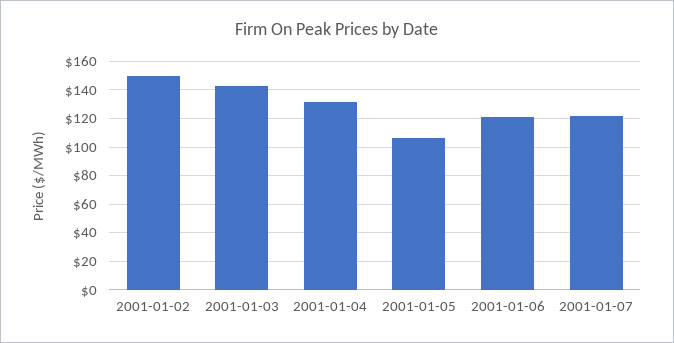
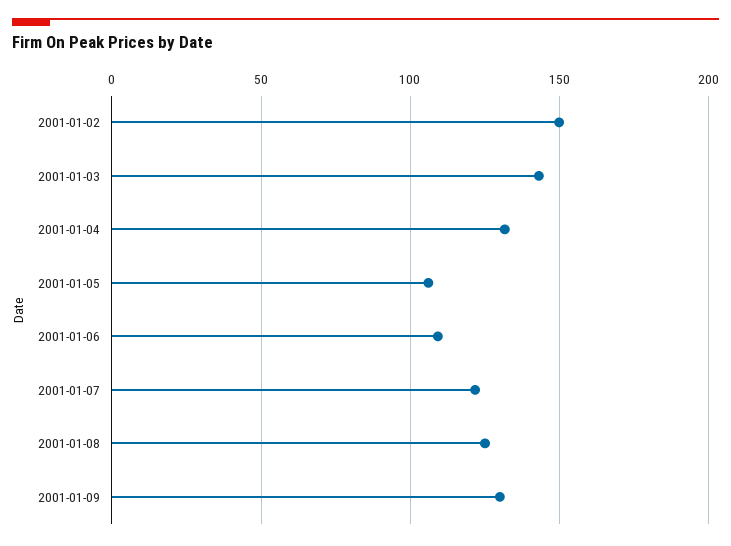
2001-01-06: 120 -> 110
2001-01-08: none -> 125
2001-01-09: none -> 130

